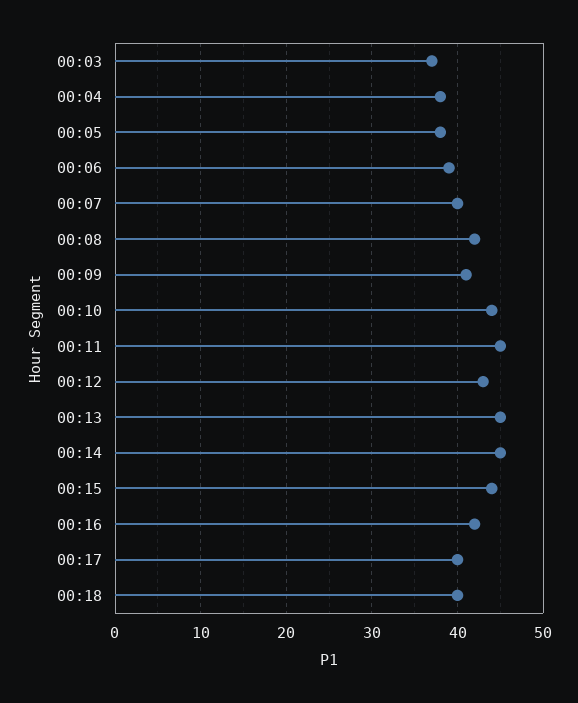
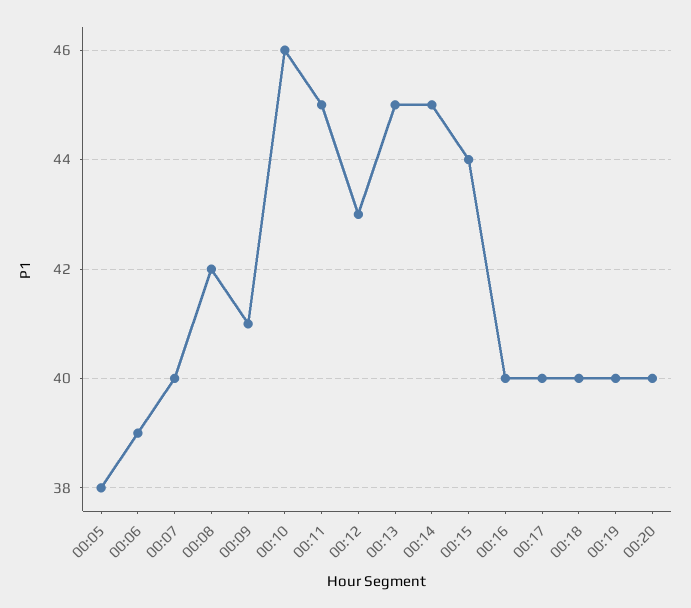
00:03: 37 -> none
00:04: 38 -> none
00:10: 44 -> 46
00:16: 42 -> 40
00:19: none -> 40
00:20: none -> 40

